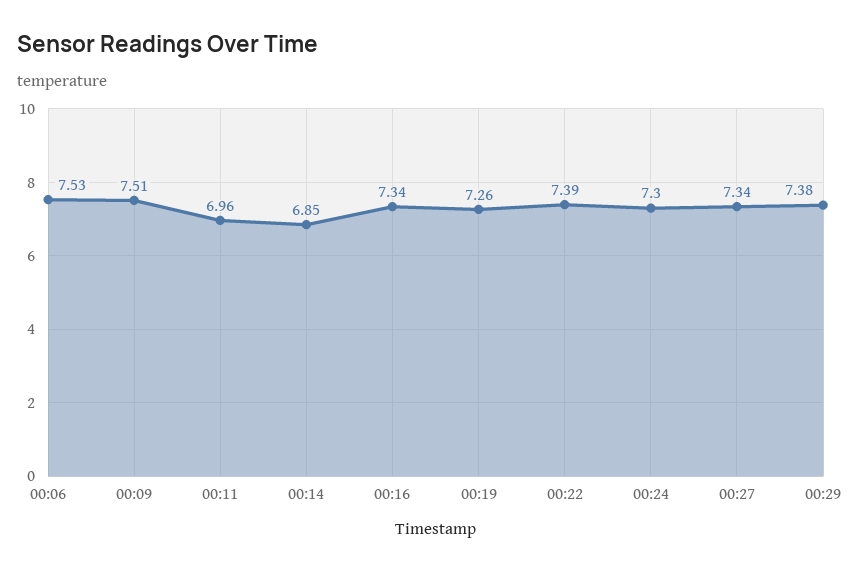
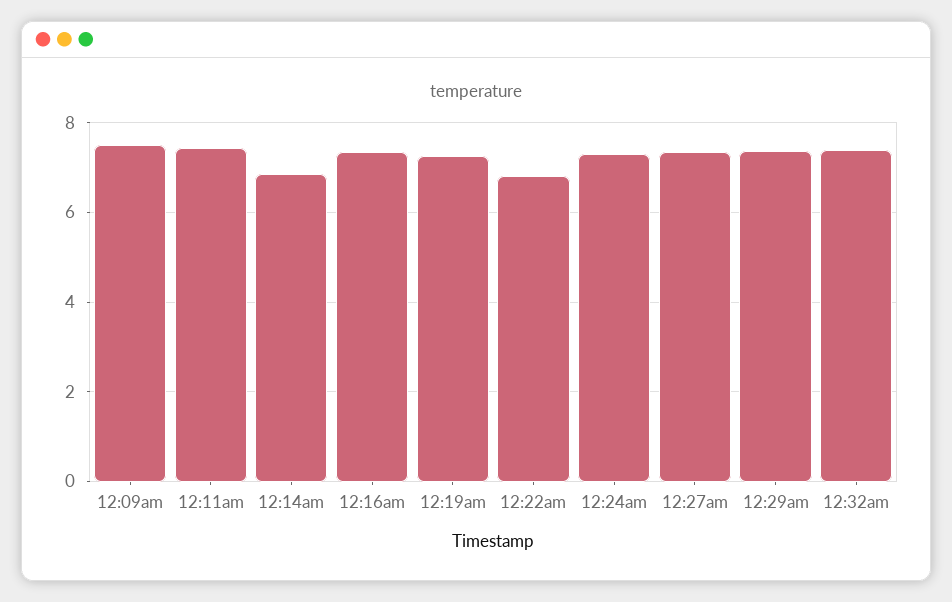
00:06: 7.53 -> none
00:11: 6.96 -> 7.4
00:22: 7.39 -> 6.8
12:32am: none -> 7.4

